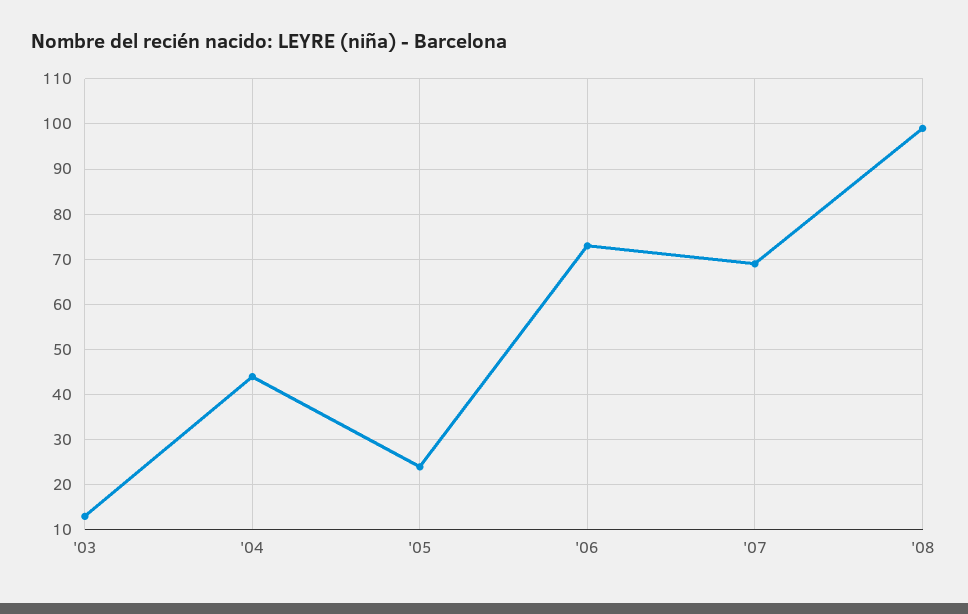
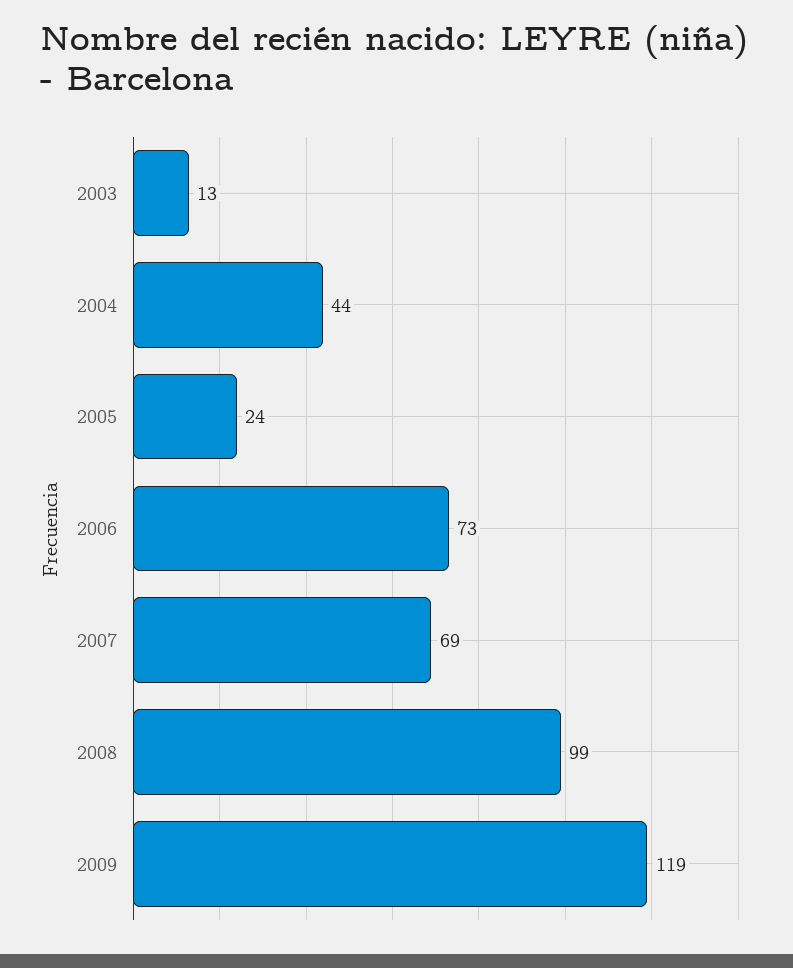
2009: none -> 119

